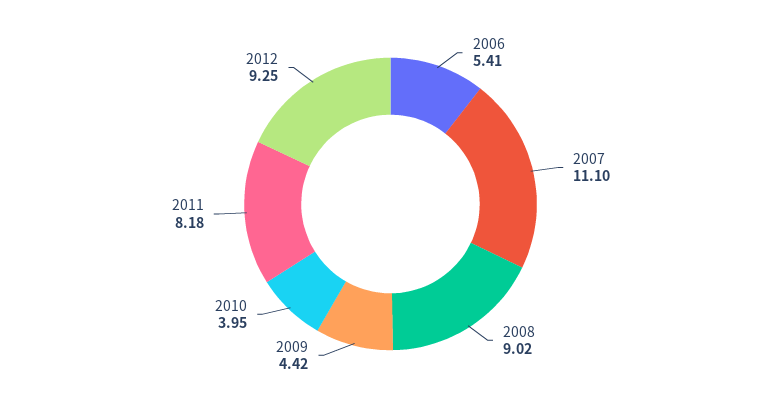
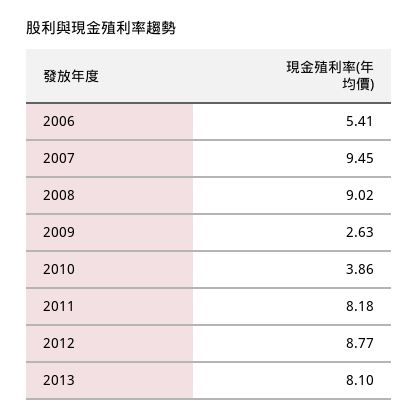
2007: 11.1 -> 9.45
2009: 4.42 -> 2.63
2010: 3.95 -> 3.86
2012: 9.25 -> 8.77
2013: none -> 8.1

